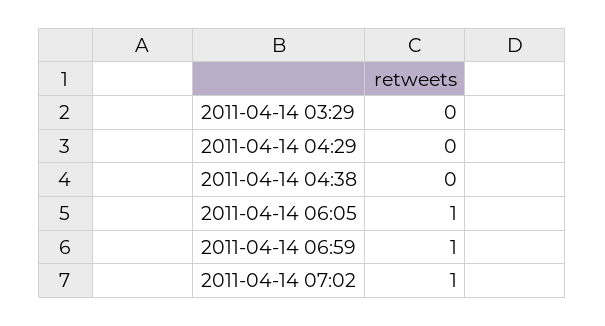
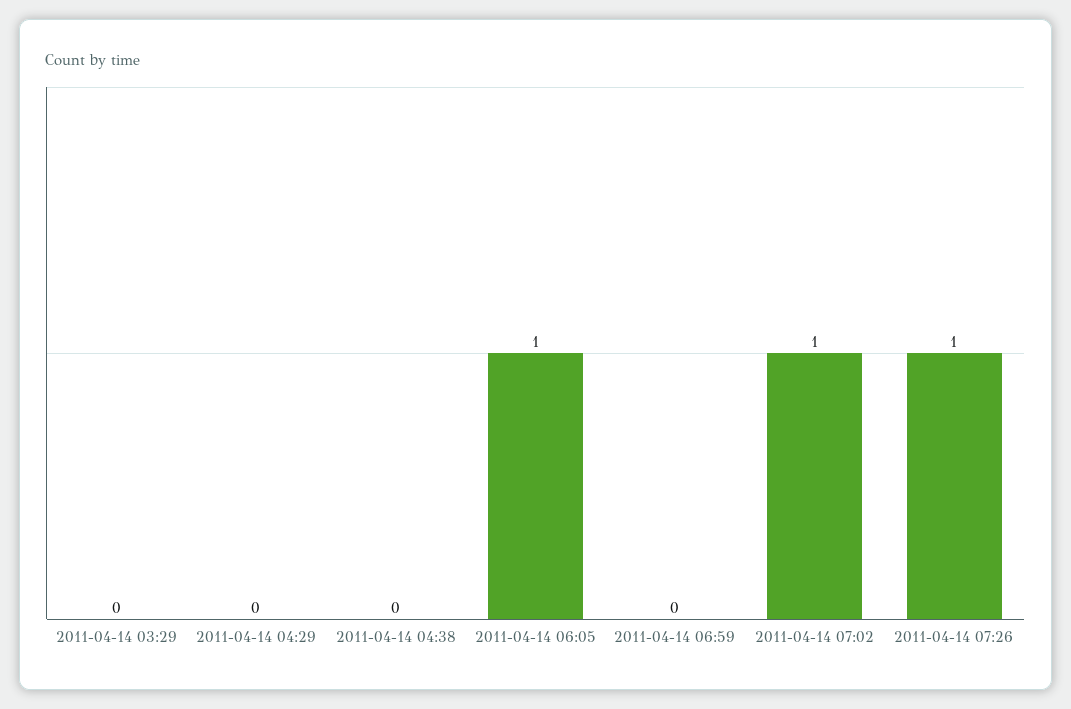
2011-04-14 06:59: 1 -> 0
2011-04-14 07:26: none -> 1

